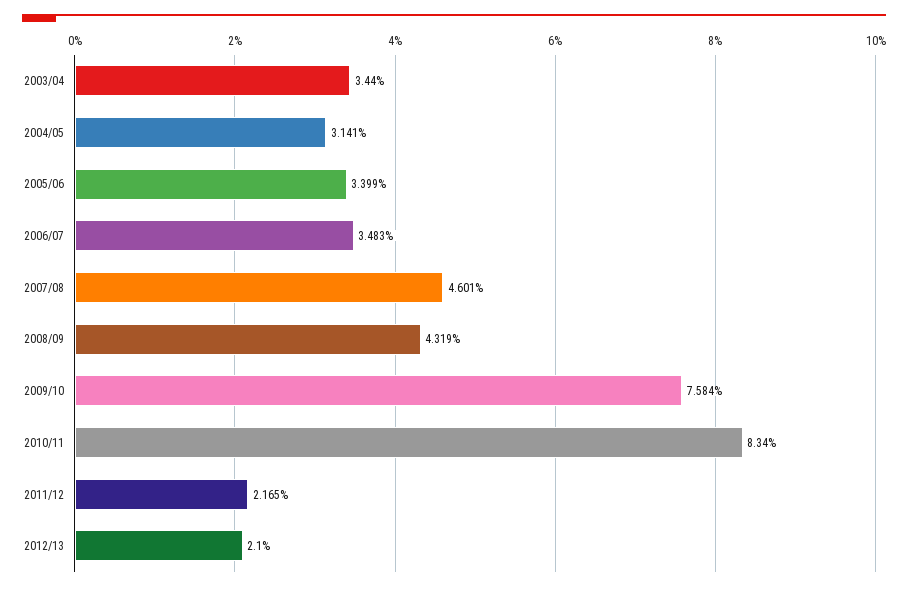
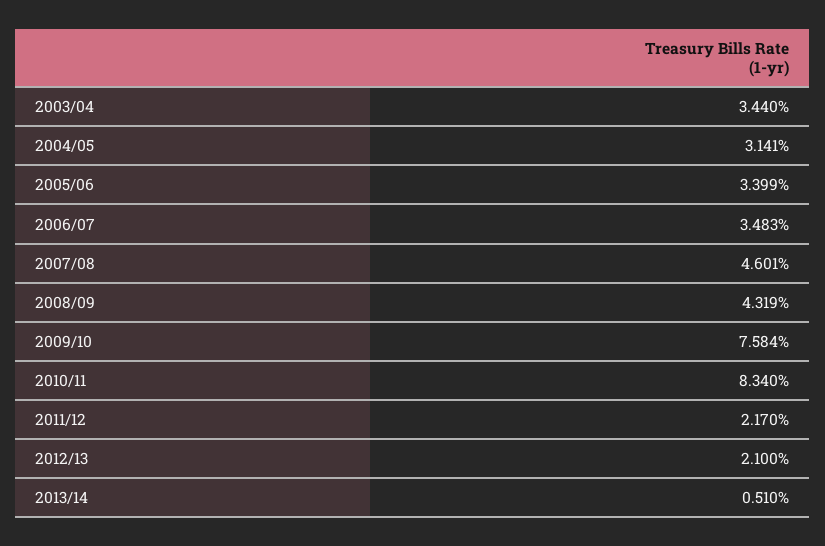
2011/12: 2.165 -> 2.17
2013/14: none -> 0.51

